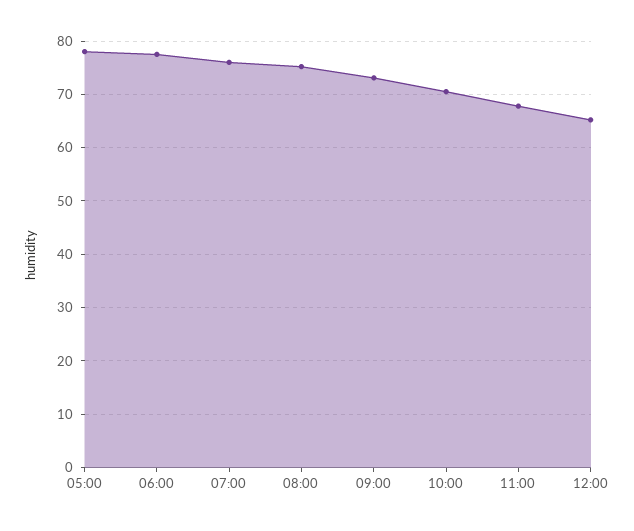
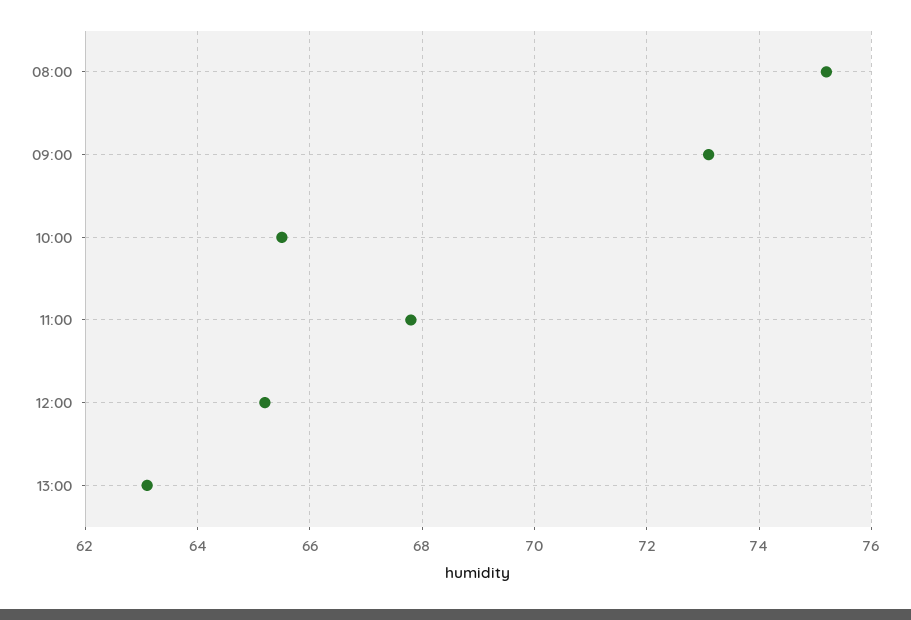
05:00: 78 -> none
06:00: 78 -> none
07:00: 76 -> none
10:00: 70 -> 65.5
13:00: none -> 63

